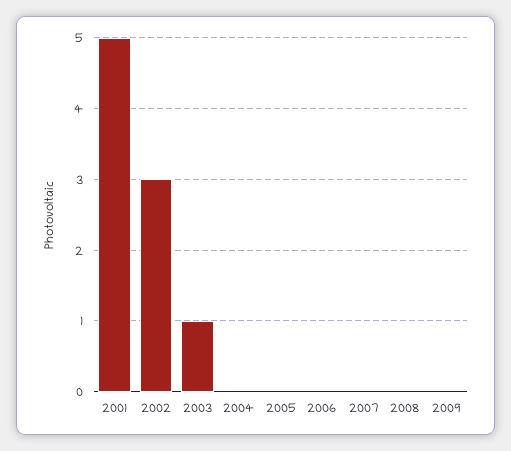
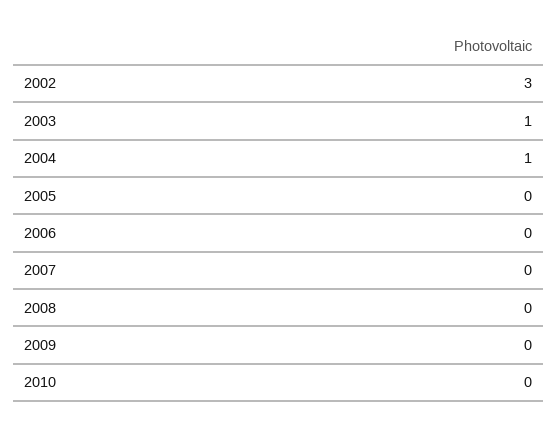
2001: 5 -> none
2004: 0 -> 1
2010: none -> 0

